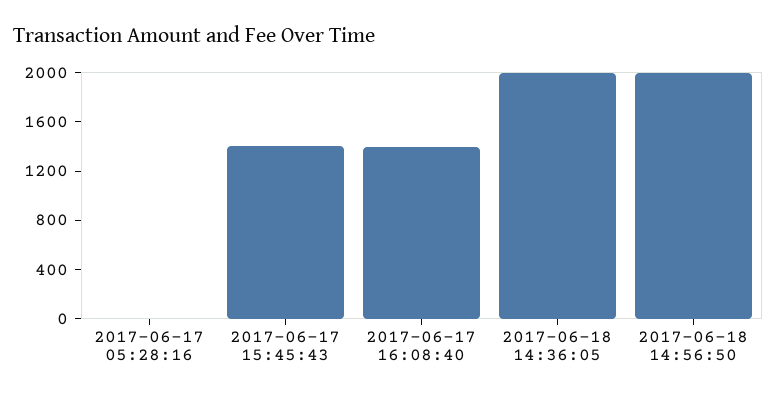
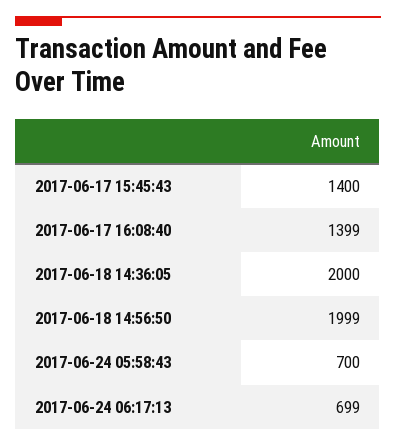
2017-06-17 05:28:16: 0 -> none
2017-06-24 05:58:43: none -> 700
2017-06-24 06:17:13: none -> 699

